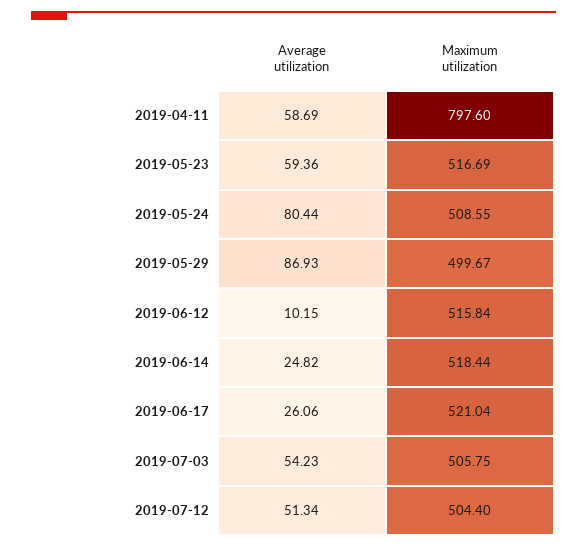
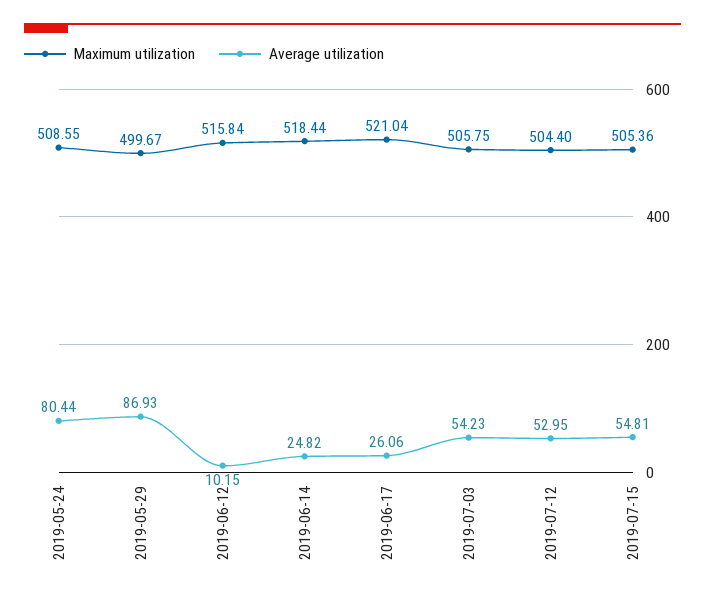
Average utilization, 2019-04-11: 58.69 -> none
Maximum utilization, 2019-04-11: 797.6 -> none
Average utilization, 2019-05-23: 59.36 -> none
Maximum utilization, 2019-05-23: 516.69 -> none
Average utilization, 2019-07-12: 51.34 -> 52.95
Maximum utilization, 2019-07-15: none -> 505.36
Average utilization, 2019-07-15: none -> 54.81

